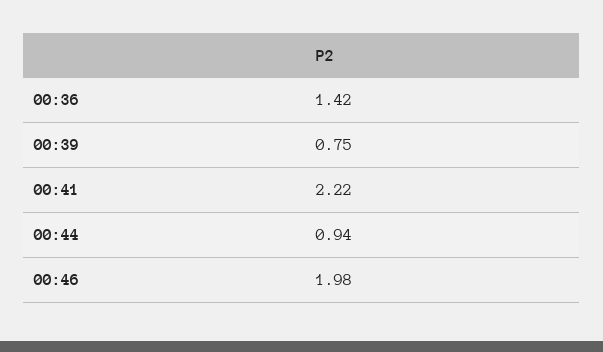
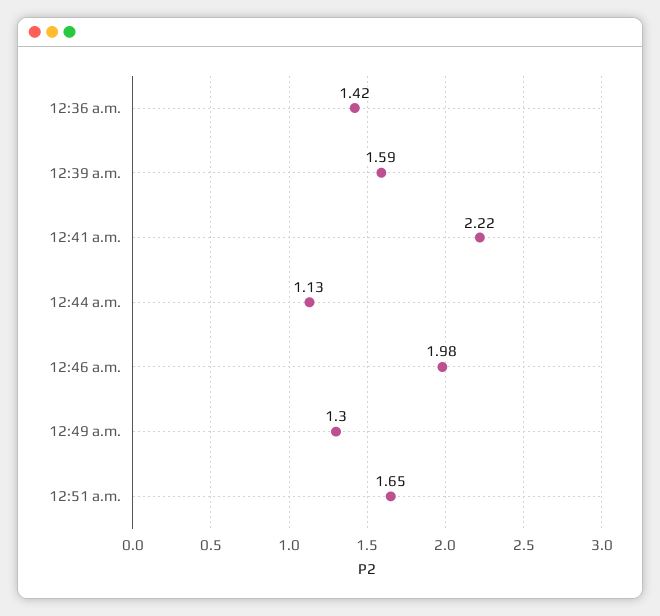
00:39: 0.75 -> 1.59
00:44: 0.94 -> 1.13
12:49 a.m.: none -> 1.3
12:51 a.m.: none -> 1.65

